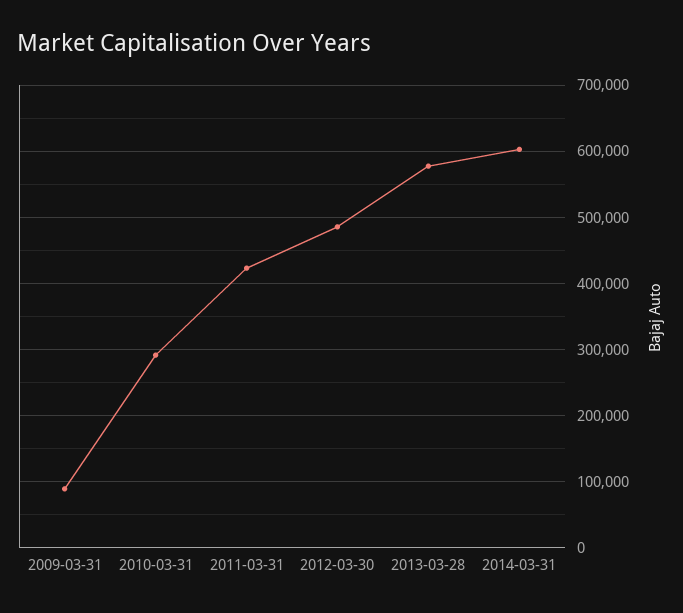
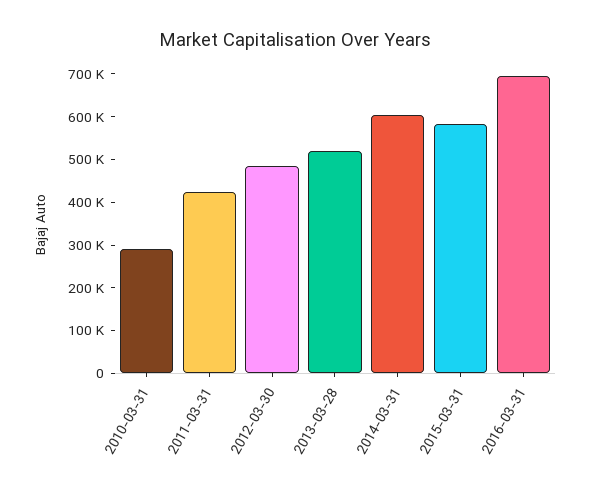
2009-03-31: 90000 -> none
2013-03-28: 580000 -> 520000
2015-03-31: none -> 580000
2016-03-31: none -> 700000

